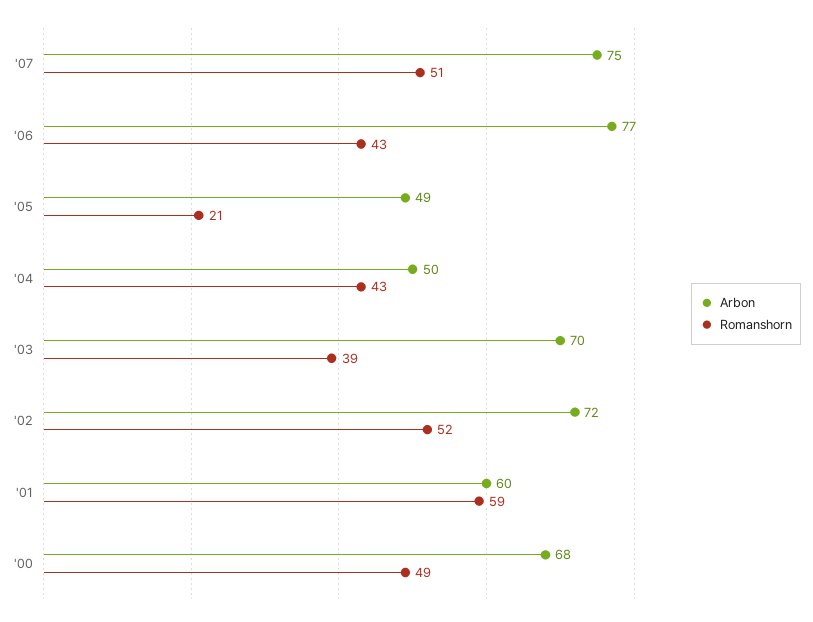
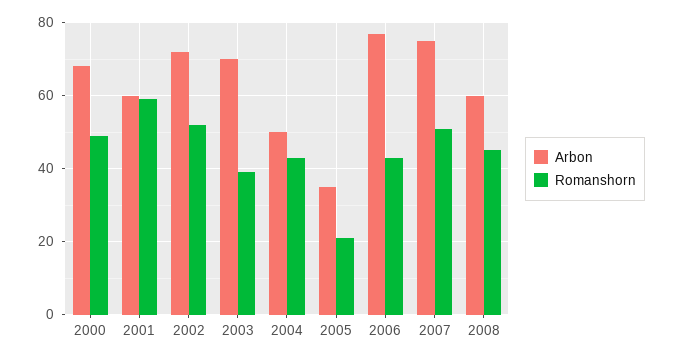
Arbon, '05: 49 -> 35
Arbon, 2008: none -> 60
Romanshorn, 2008: none -> 45

